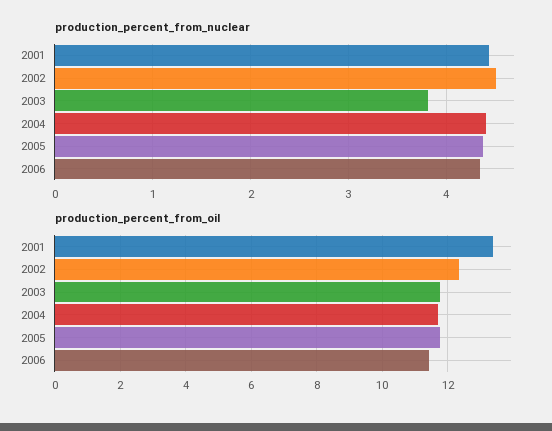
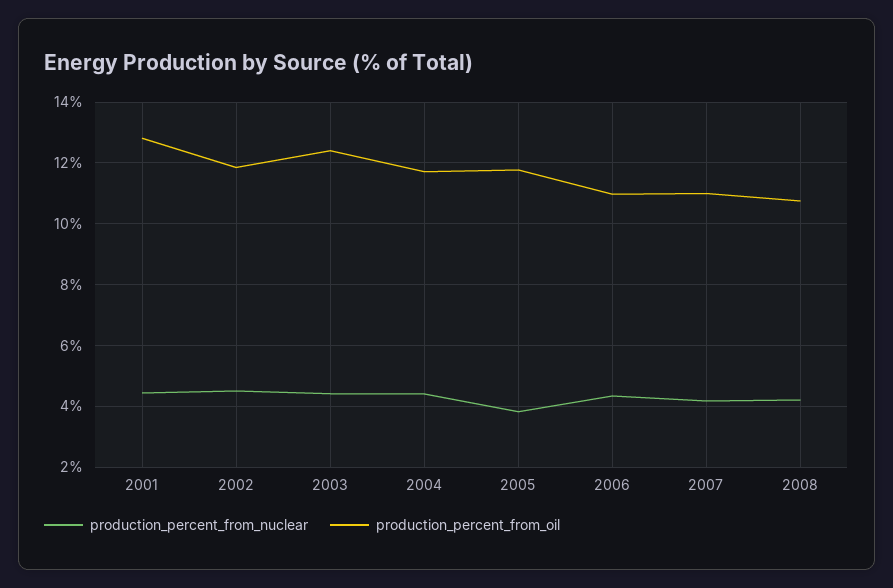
production_percent_from_nuclear, 2003: 3.8 -> 4.4
production_percent_from_nuclear, 2005: 4.4 -> 3.8
production_percent_from_oil, 2001: 13.4 -> 12.8
production_percent_from_oil, 2002: 12.4 -> 11.8
production_percent_from_oil, 2003: 11.8 -> 12.4
production_percent_from_oil, 2006: 11.4 -> 11
production_percent_from_nuclear, 2007: none -> 4.2
production_percent_from_oil, 2007: none -> 11
production_percent_from_nuclear, 2008: none -> 4.2
production_percent_from_oil, 2008: none -> 10.8

